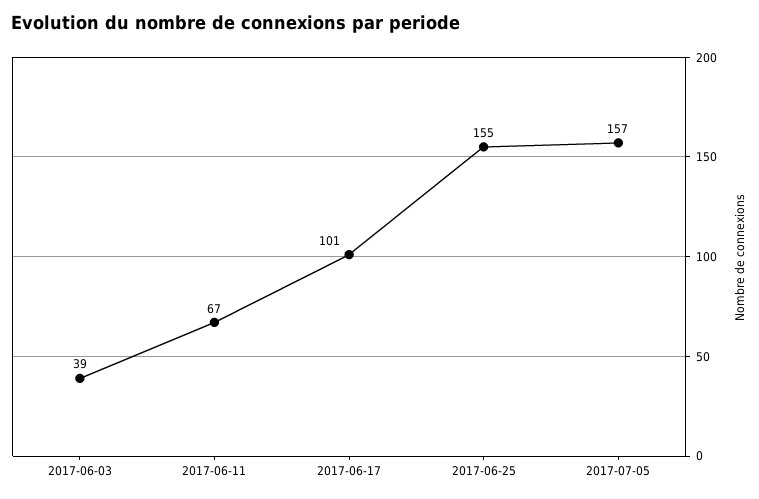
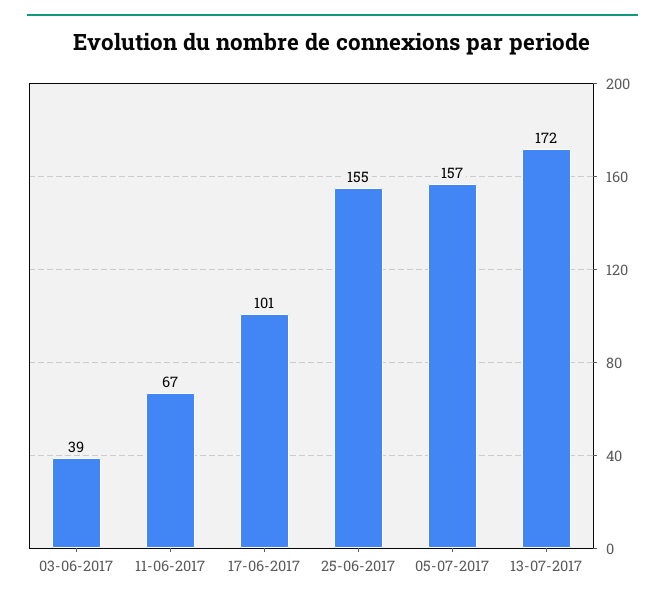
13-07-2017: none -> 172

